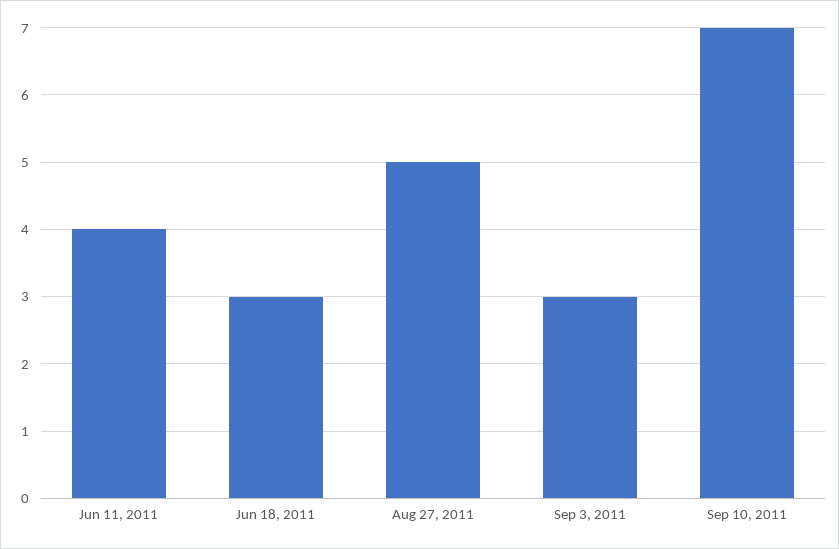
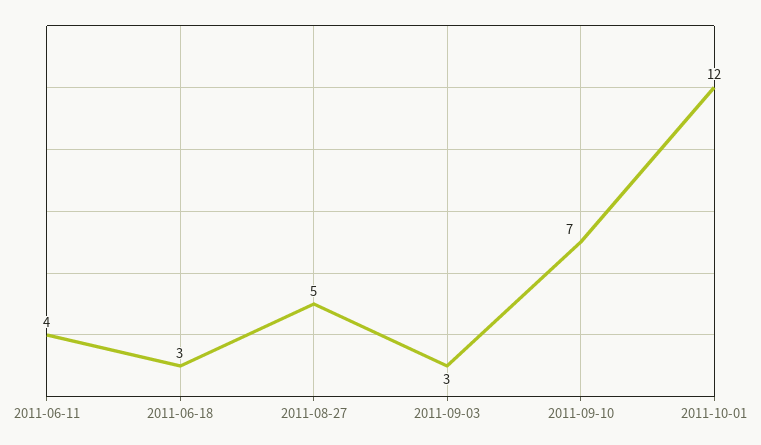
2011-10-01: none -> 12

